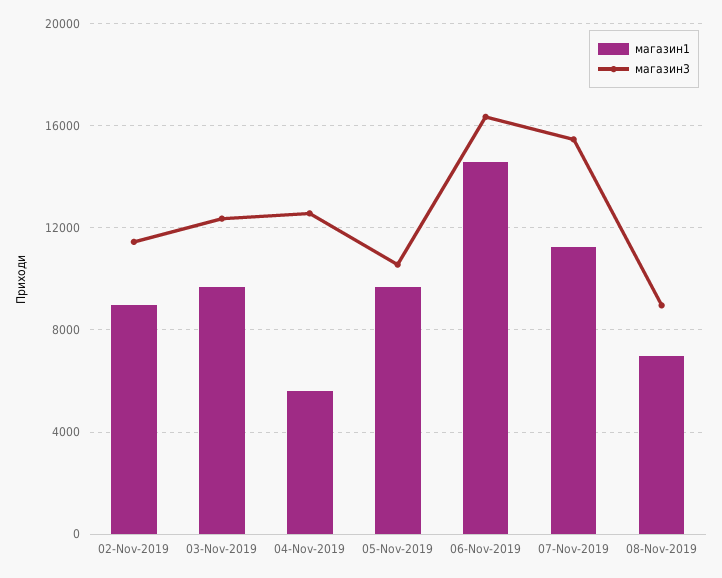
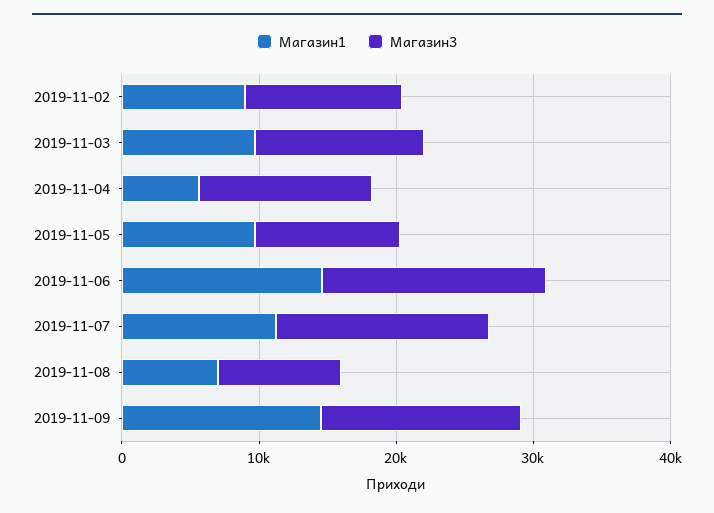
магазин1, 2019-11-09: none -> 14000
магазин3, 2019-11-09: none -> 14000

